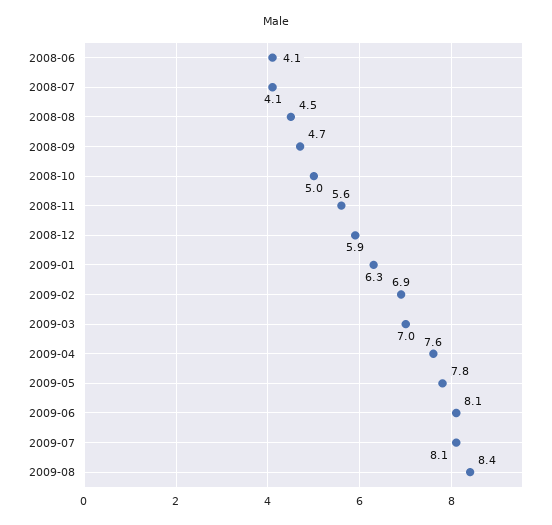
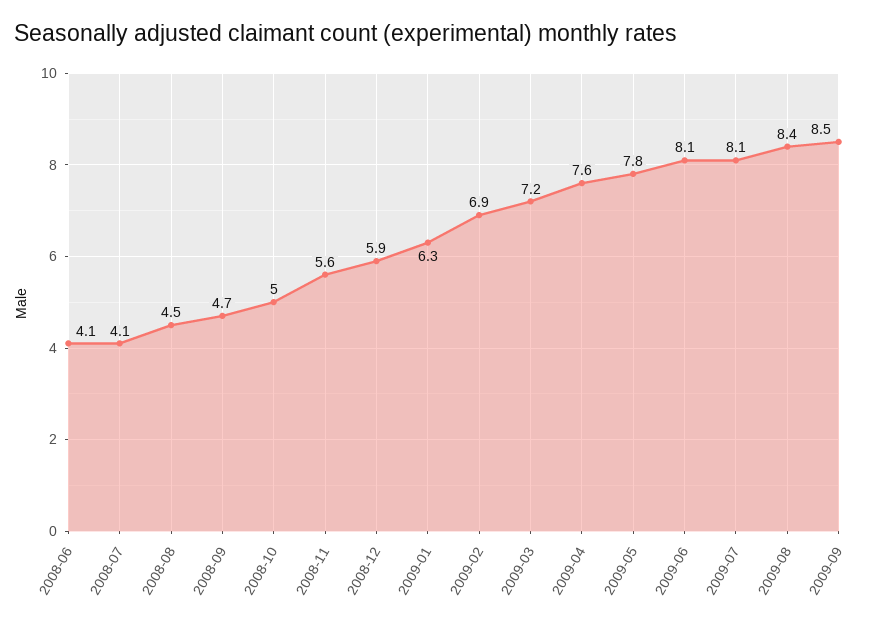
2009-03: 7 -> 7.2
2009-09: none -> 8.5

